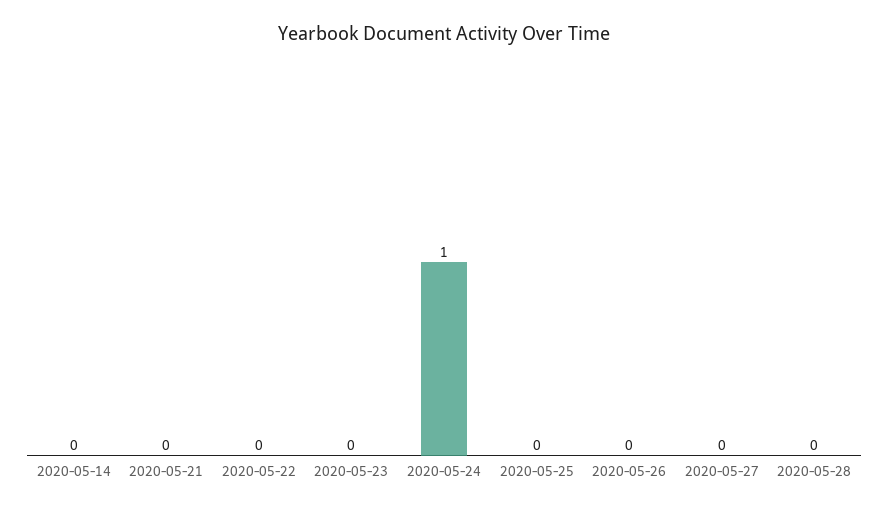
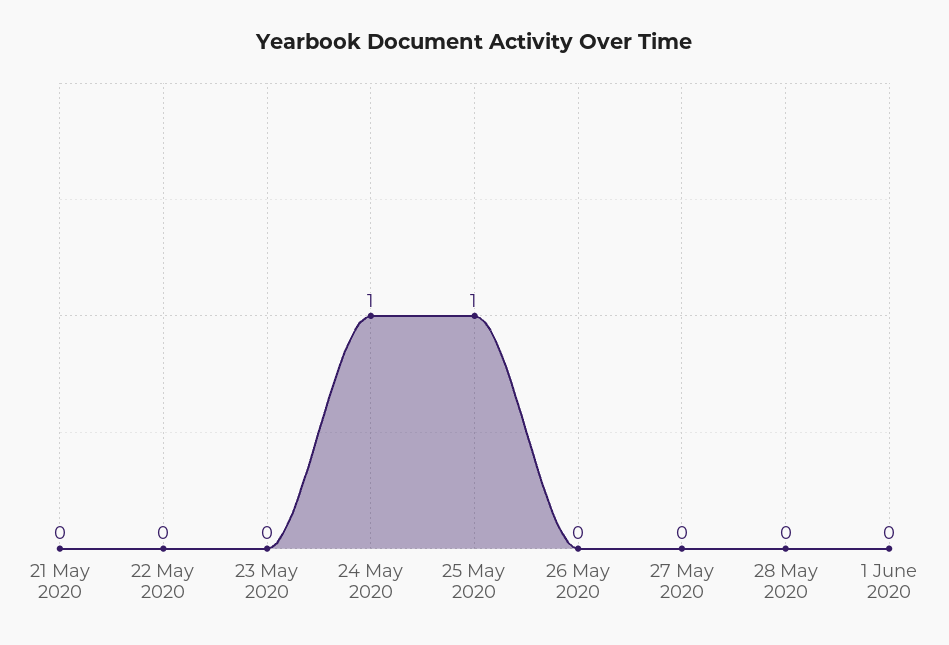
2020-05-14: 0 -> none
2020-05-25: 0 -> 1
1 June 2020: none -> 0

